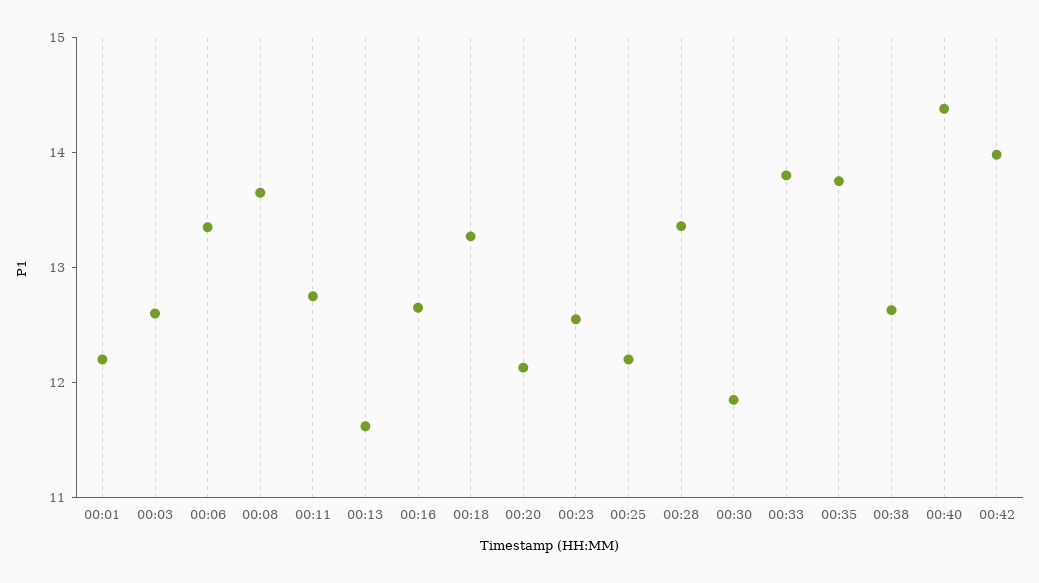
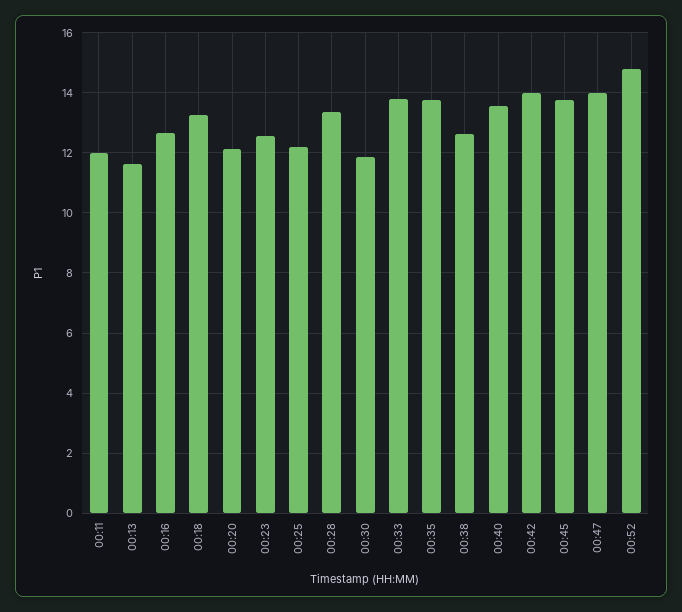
00:01: 12.2 -> none
00:03: 12.6 -> none
00:06: 13.4 -> none
00:08: 13.6 -> none
00:11: 12.8 -> 12
00:40: 14.4 -> 13.6
00:45: none -> 13.8
00:47: none -> 14
00:52: none -> 14.8

